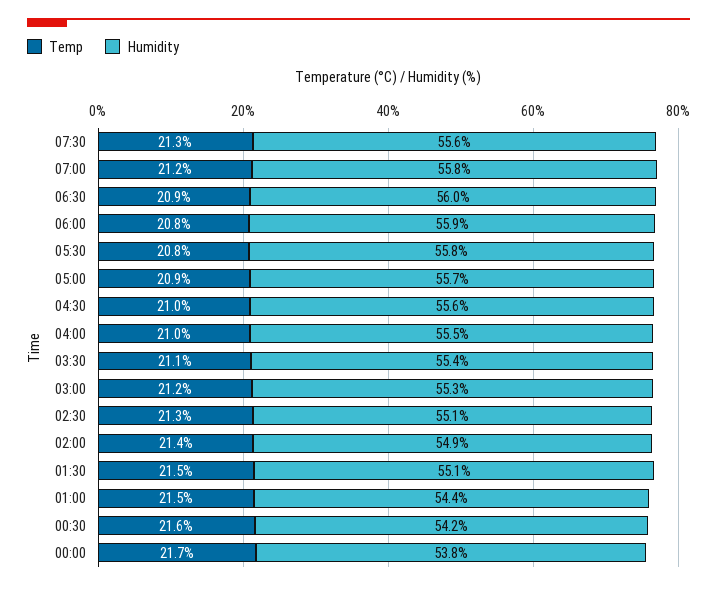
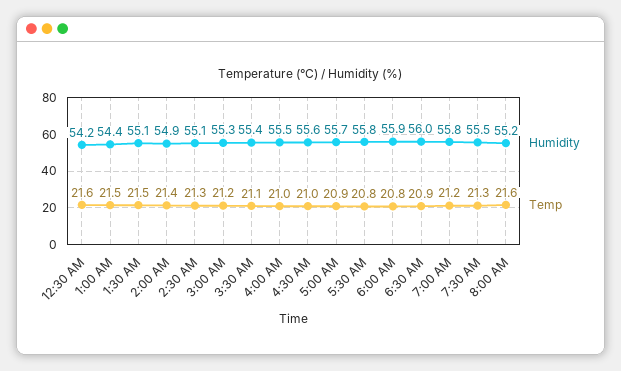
Humidity, 07:30: 55.6 -> 55.5
Temp, 00:00: 21.7 -> none
Humidity, 00:00: 53.8 -> none
Humidity, 8:00 AM: none -> 55.2
Temp, 8:00 AM: none -> 21.6

